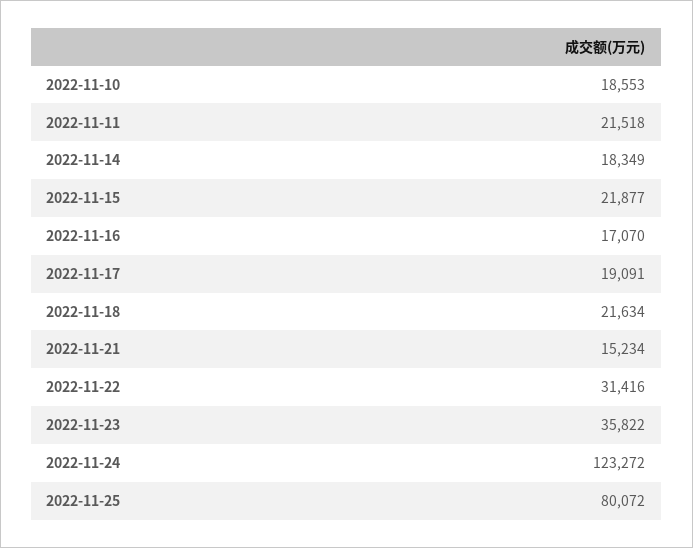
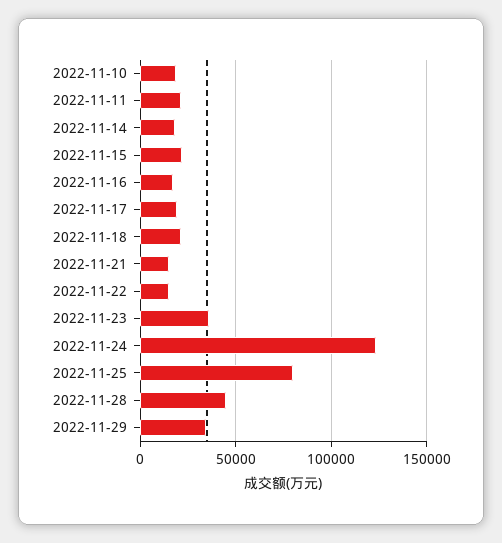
2022-11-22: 31416 -> 15000
2022-11-28: none -> 45000
2022-11-29: none -> 35000

